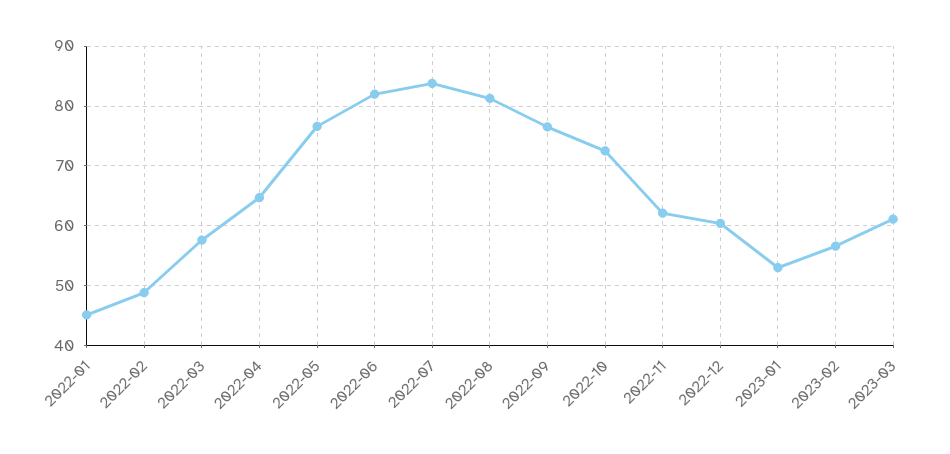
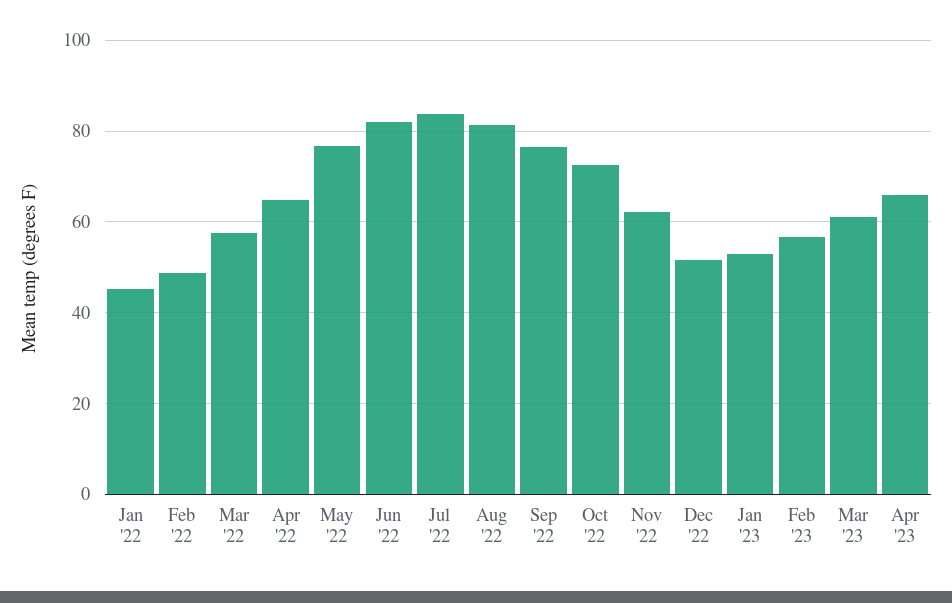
2022-12: 60 -> 52
Apr '23: none -> 66

